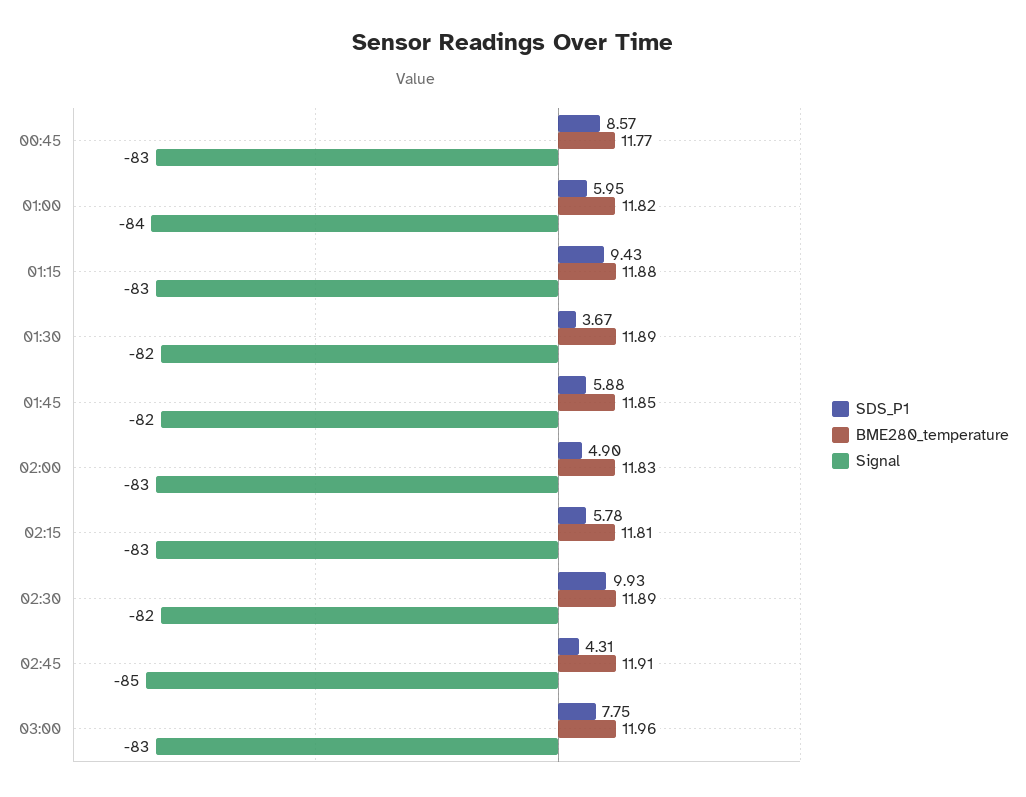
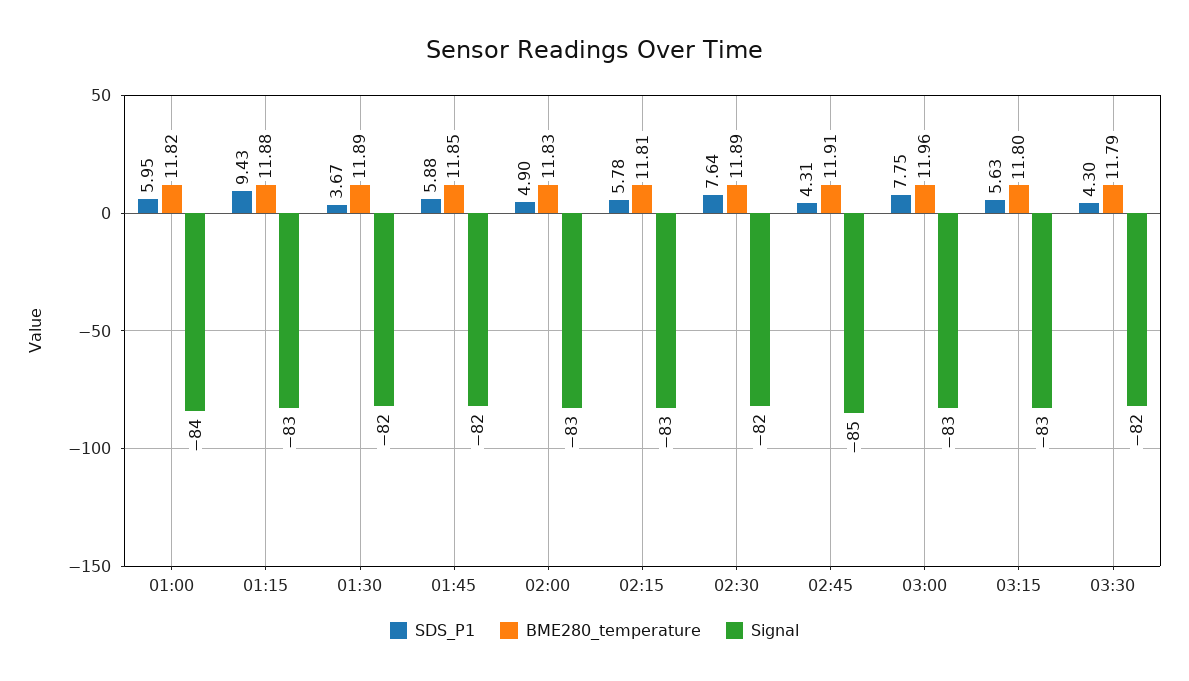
SDS_P1, 00:45: 8.57 -> none
BME280_temperature, 00:45: 11.77 -> none
Signal, 00:45: -83 -> none
SDS_P1, 02:30: 9.93 -> 7.64
SDS_P1, 03:15: none -> 5.63
BME280_temperature, 03:15: none -> 11.8
Signal, 03:15: none -> -83
SDS_P1, 03:30: none -> 4.3
BME280_temperature, 03:30: none -> 11.79
Signal, 03:30: none -> -82

